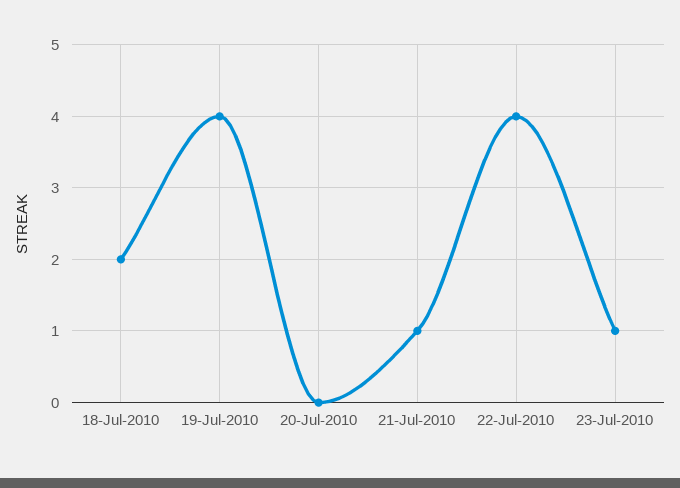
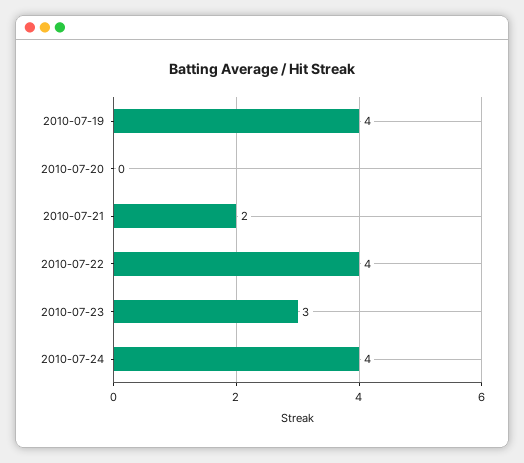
18-Jul-2010: 2 -> none
21-Jul-2010: 1 -> 2
23-Jul-2010: 1 -> 3
2010-07-24: none -> 4

